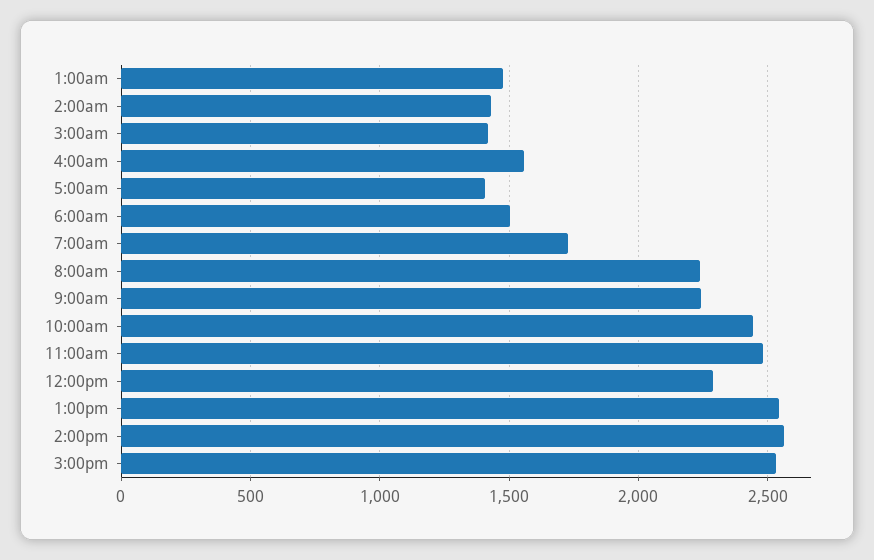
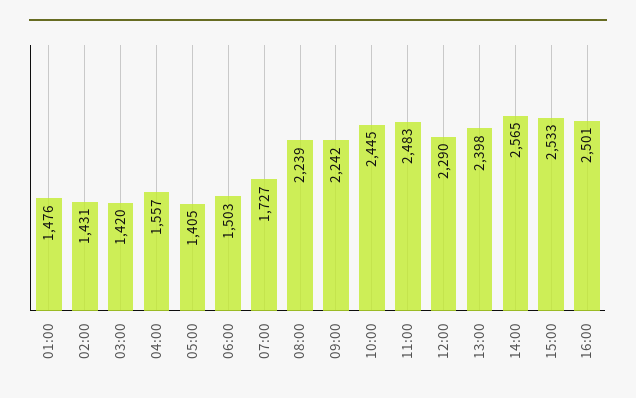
1:00pm: 2550 -> 2398
16:00: none -> 2501

